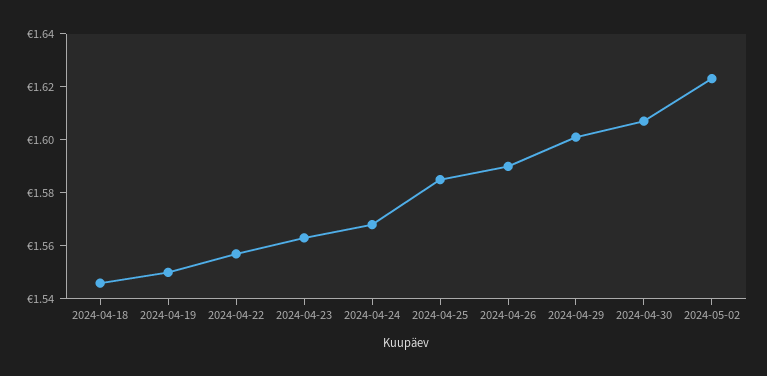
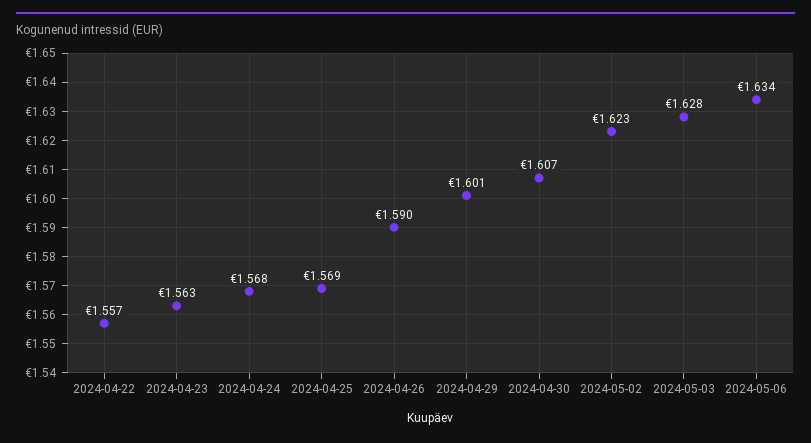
2024-04-18: 1.545 -> none
2024-04-19: 1.55 -> none
2024-04-25: 1.585 -> 1.569
2024-05-03: none -> 1.628
2024-05-06: none -> 1.634

